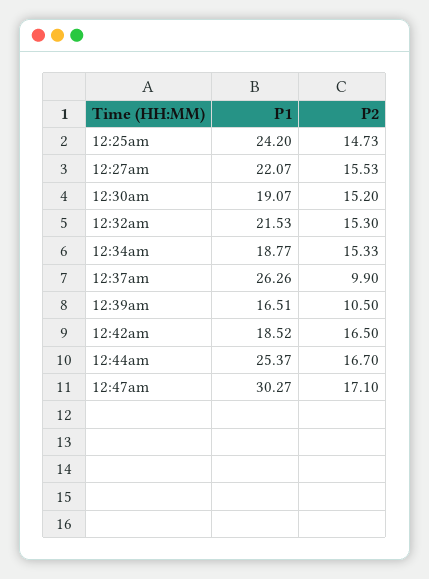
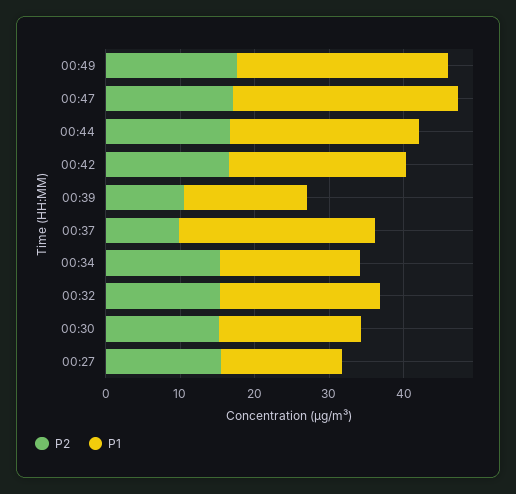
P1, 12:25am: 24.2 -> none
P2, 12:25am: 14.73 -> none
P1, 12:27am: 22.07 -> 16
P1, 12:42am: 18.52 -> 24
P2, 00:49: none -> 18
P1, 00:49: none -> 28

